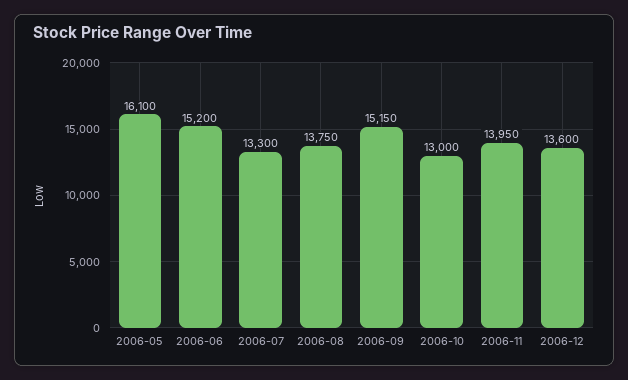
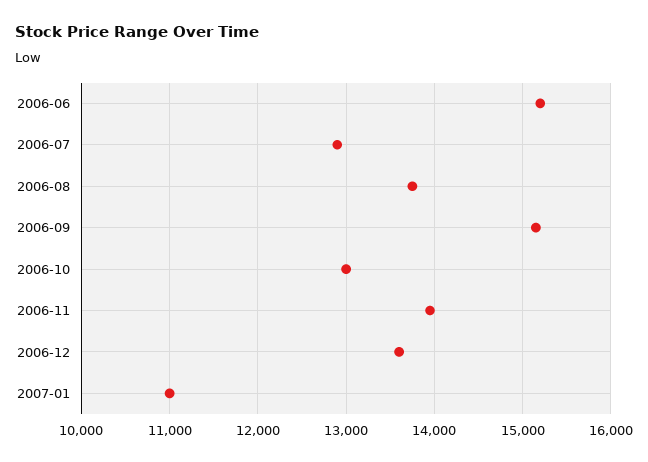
2006-05: 16100 -> none
2006-07: 13300 -> 12900
2007-01: none -> 11000

